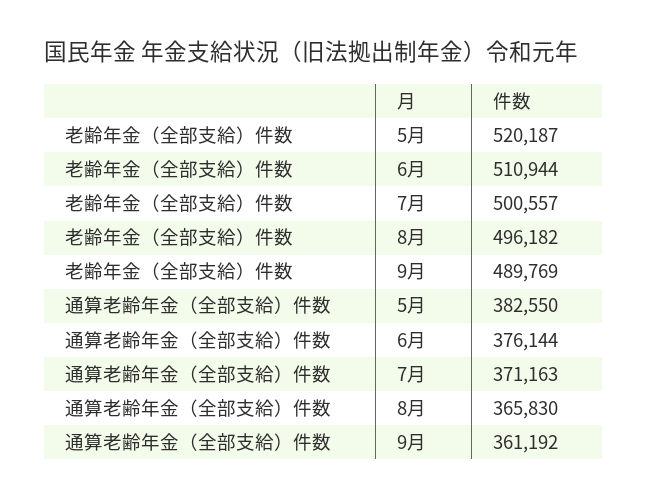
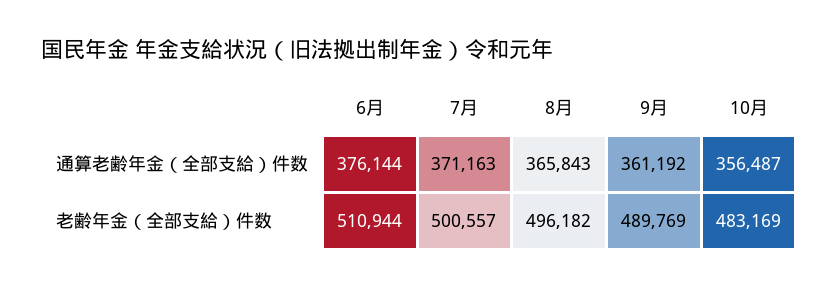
老齢年金（全部支給）件数, 5月: 520187 -> none
通算老齢年金（全部支給）件数, 5月: 382550 -> none
通算老齢年金（全部支給）件数, 8月: 365830 -> 365843
通算老齢年金（全部支給）件数, 10月: none -> 356487
老齢年金（全部支給）件数, 10月: none -> 483169

